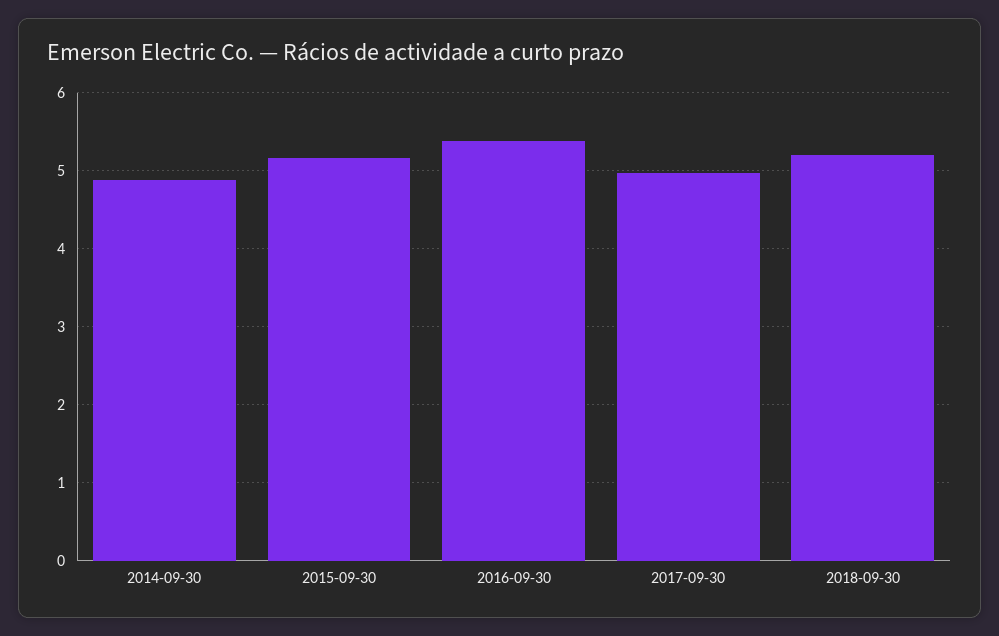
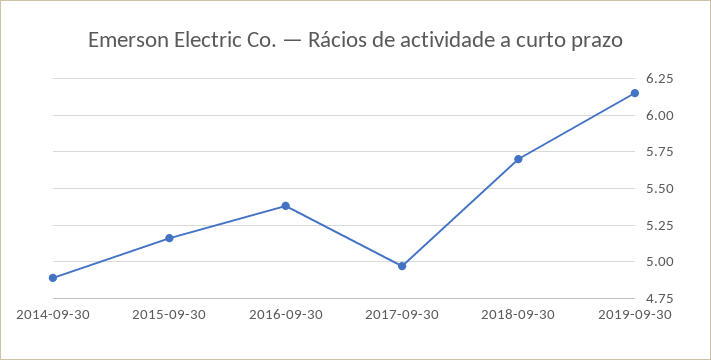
2018-09-30: 5.2 -> 5.7
2019-09-30: none -> 6.15

